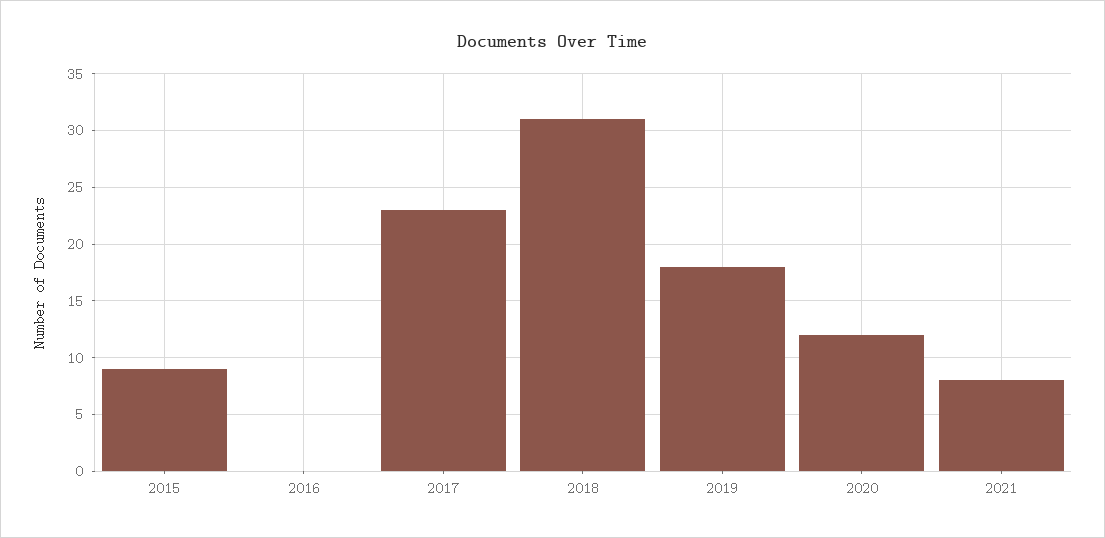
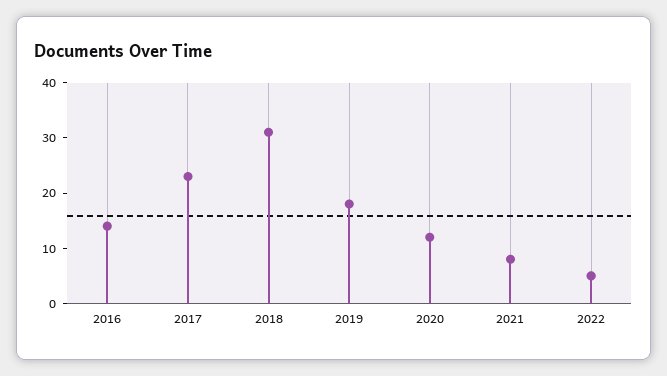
2015: 9 -> none
2016: 0 -> 15
2022: none -> 5

